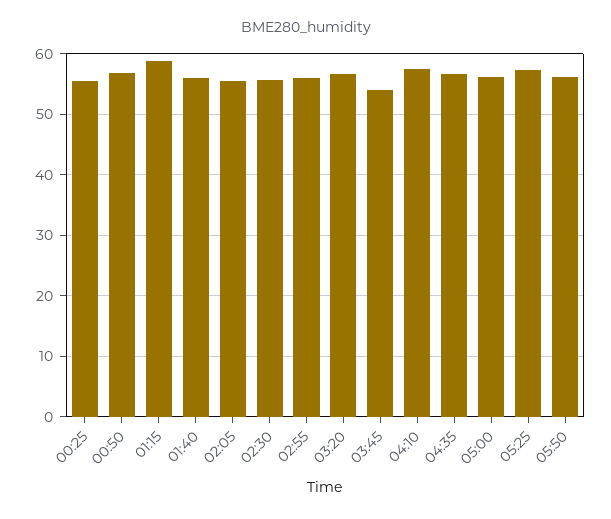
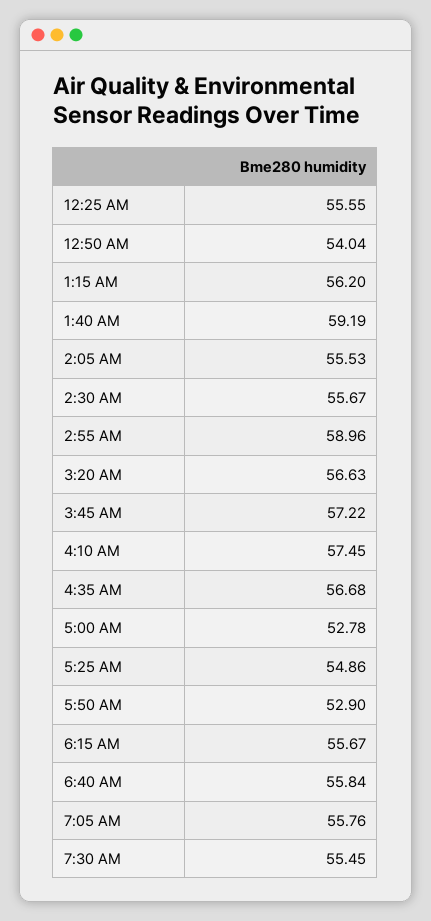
00:50: 57 -> 54.04
01:15: 59 -> 56.2
01:40: 56 -> 59.19
02:55: 56 -> 58.96
03:45: 54 -> 57.22
05:00: 56 -> 52.78
05:25: 57 -> 54.86
05:50: 56 -> 52.9
6:15 AM: none -> 55.67
6:40 AM: none -> 55.84
7:05 AM: none -> 55.76
7:30 AM: none -> 55.45

